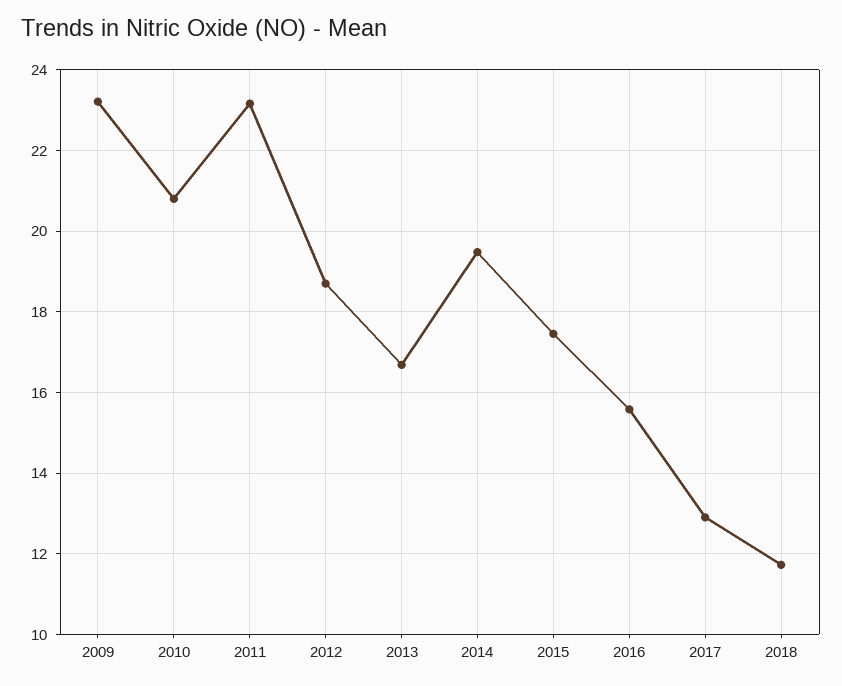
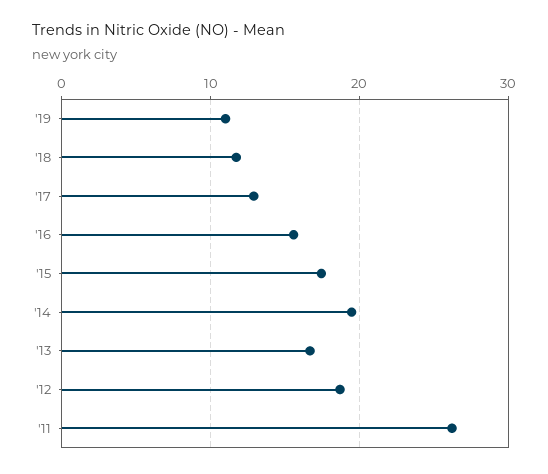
2009: 23.2 -> none
2010: 20.8 -> none
2011: 23.2 -> 26
'19: none -> 11

